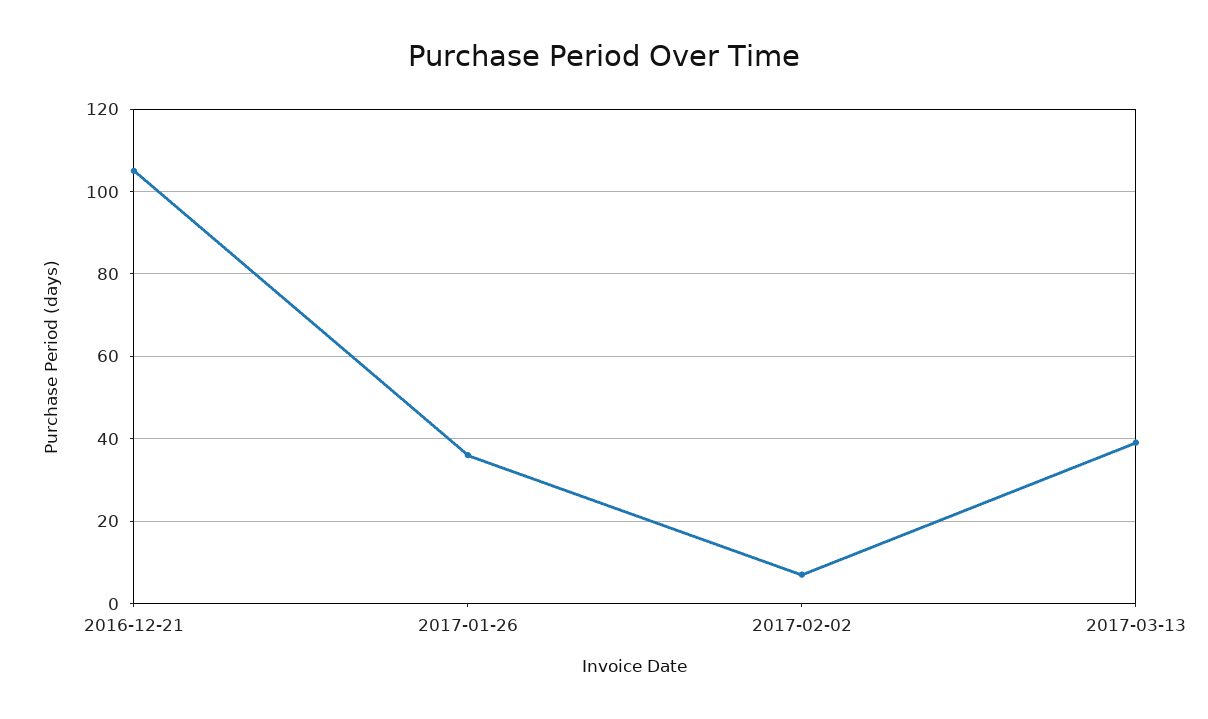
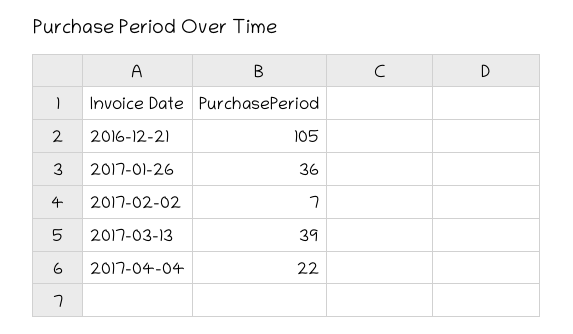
2017-04-04: none -> 22

